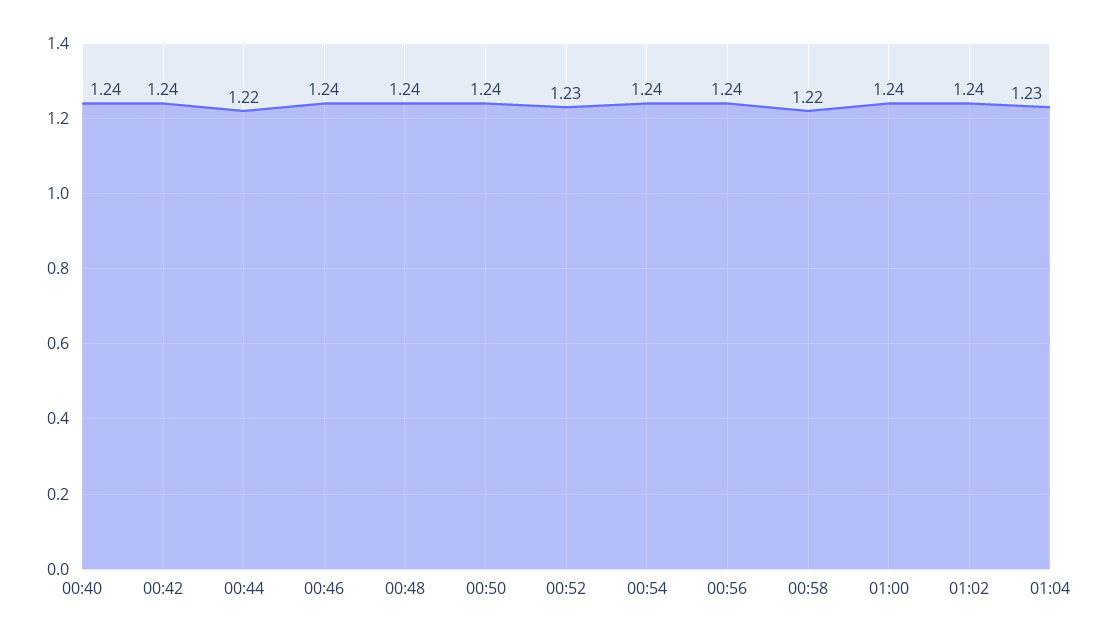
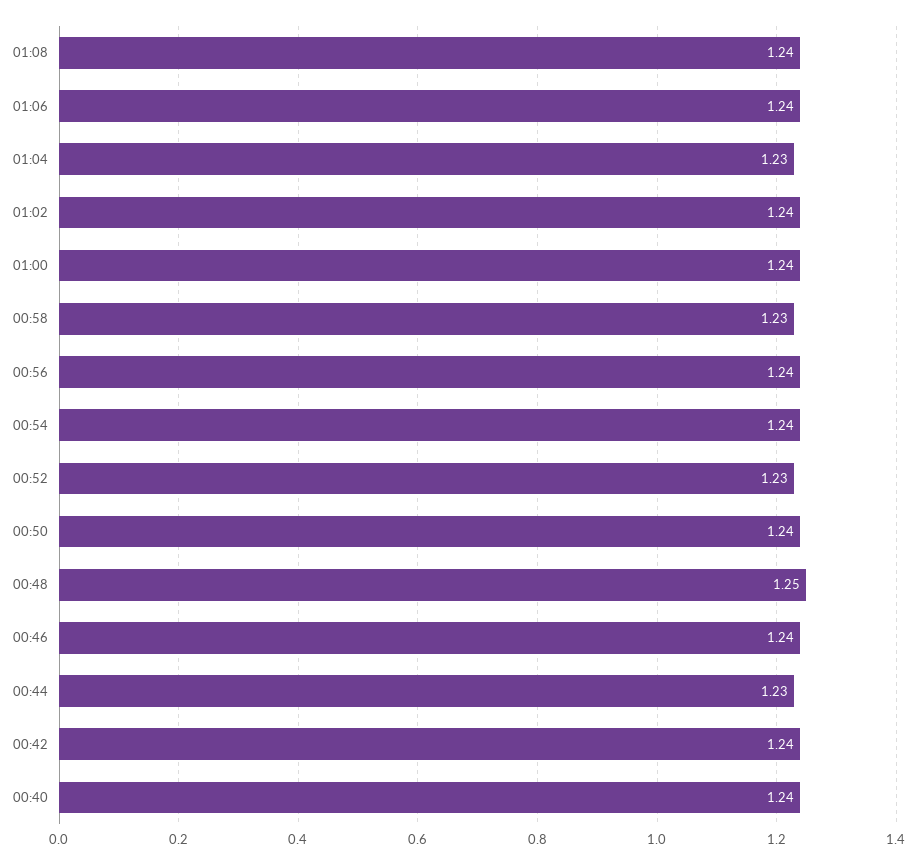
00:44: 1.22 -> 1.23
00:48: 1.24 -> 1.25
00:58: 1.22 -> 1.23
01:08: none -> 1.24
01:06: none -> 1.24

